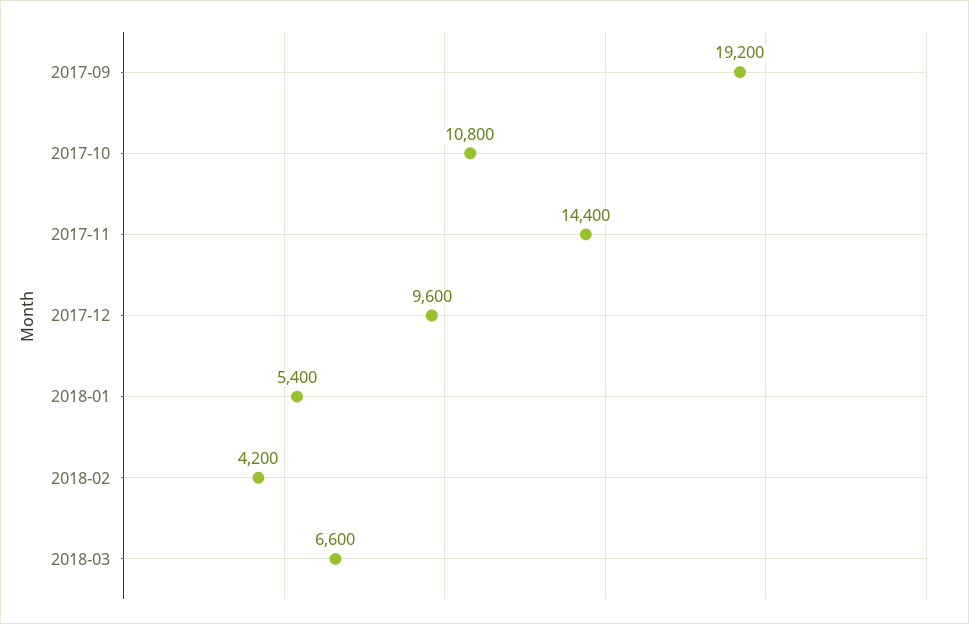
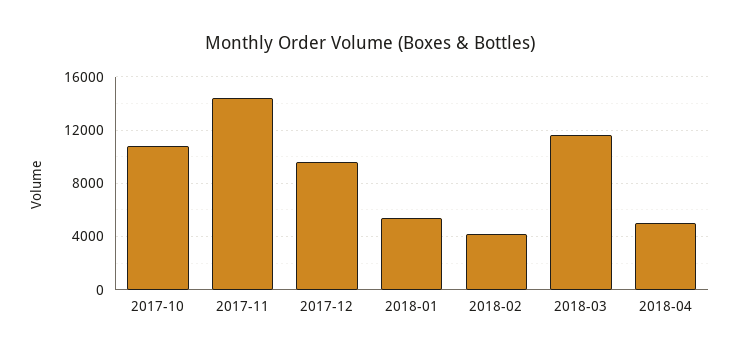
2017-09: 19200 -> none
2018-03: 6600 -> 11500
2018-04: none -> 5000

